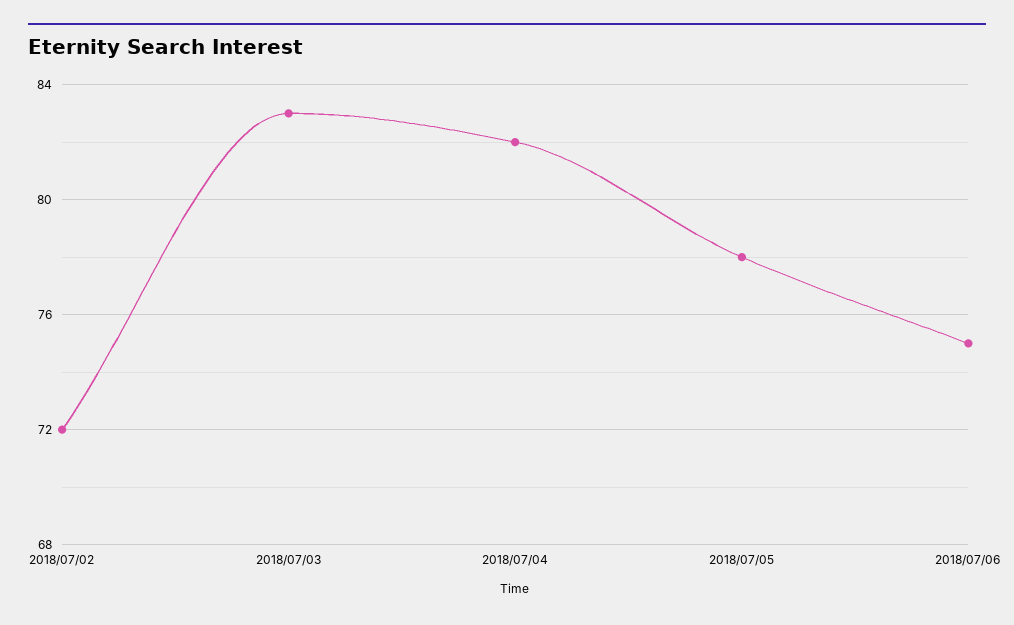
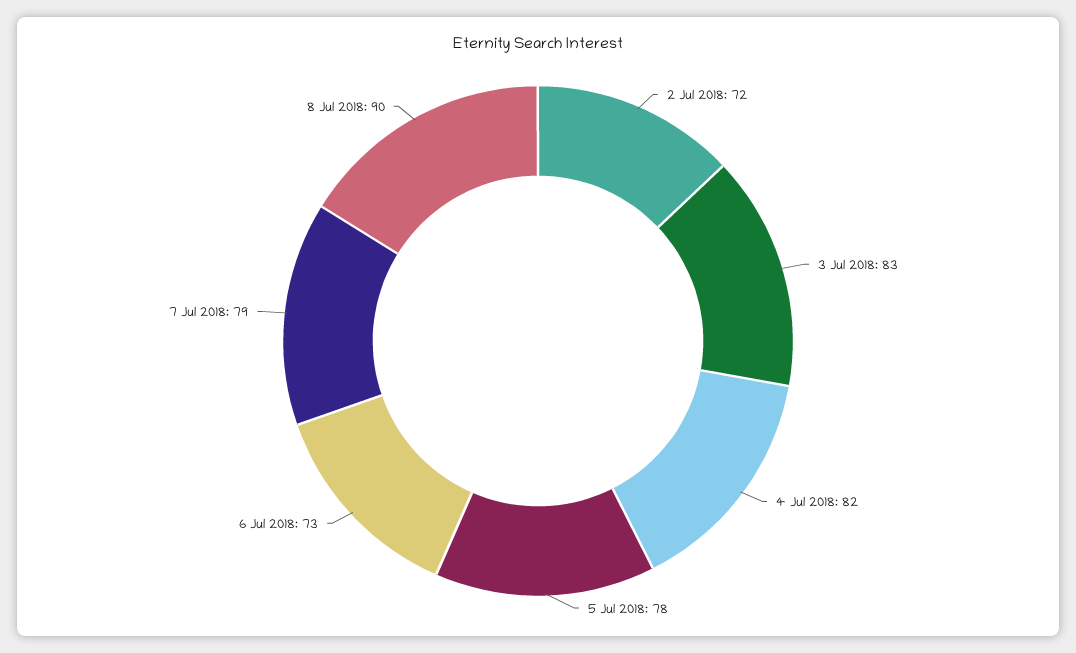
2018/07/06: 75 -> 73
7 Jul 2018: none -> 79
8 Jul 2018: none -> 90

